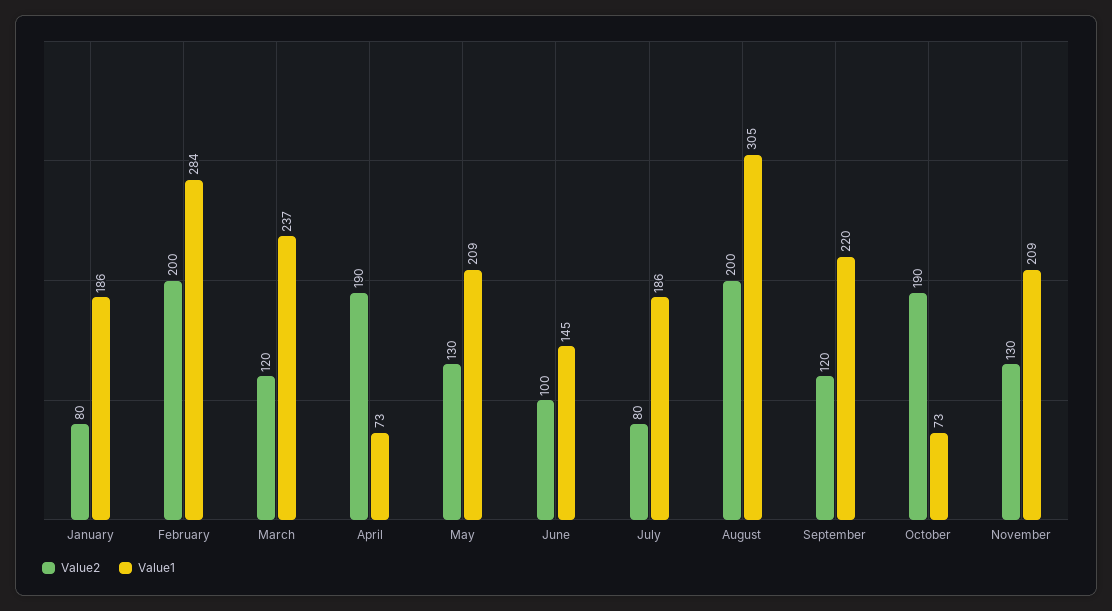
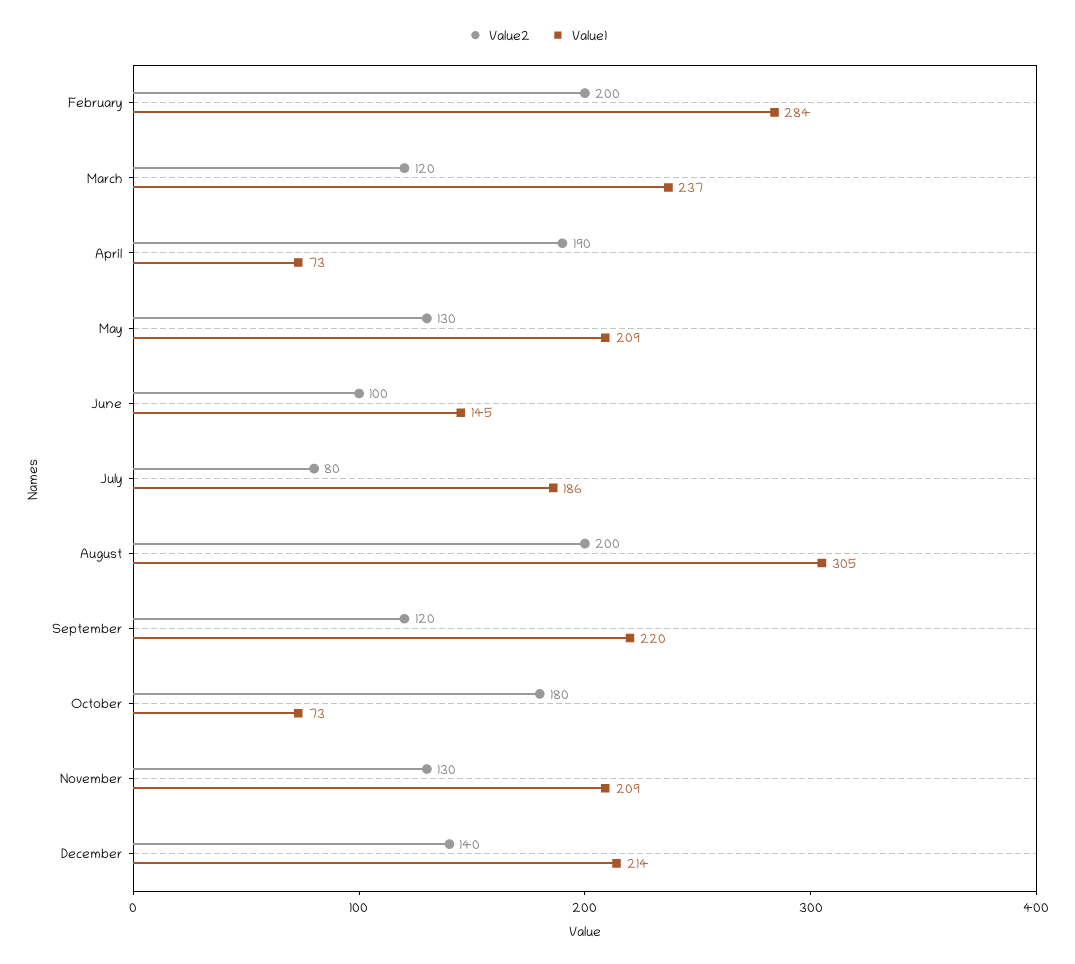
Value2, January: 80 -> none
Value1, January: 186 -> none
Value2, October: 190 -> 180
Value2, December: none -> 140
Value1, December: none -> 214

